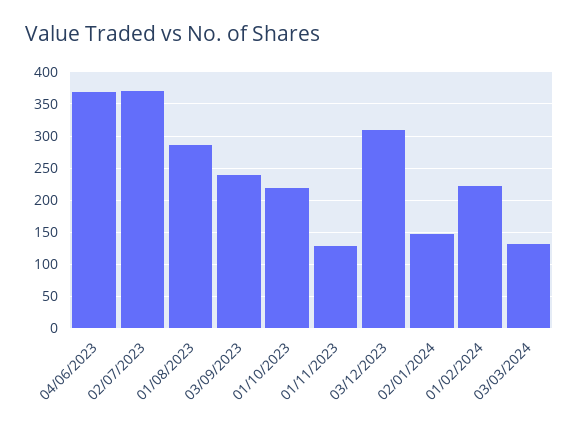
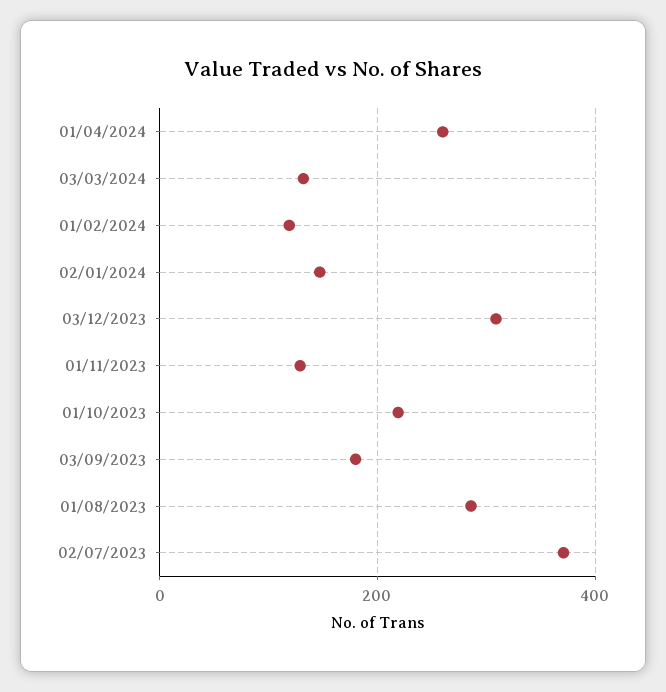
04/06/2023: 370 -> none
03/09/2023: 240 -> 180
01/02/2024: 220 -> 120
01/04/2024: none -> 260

